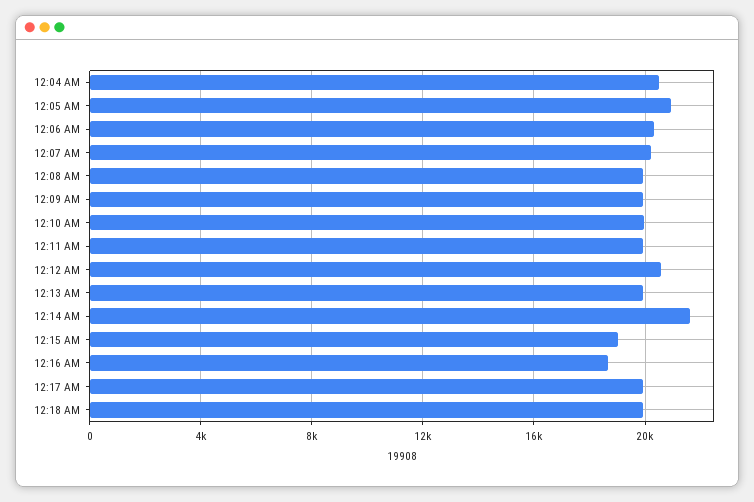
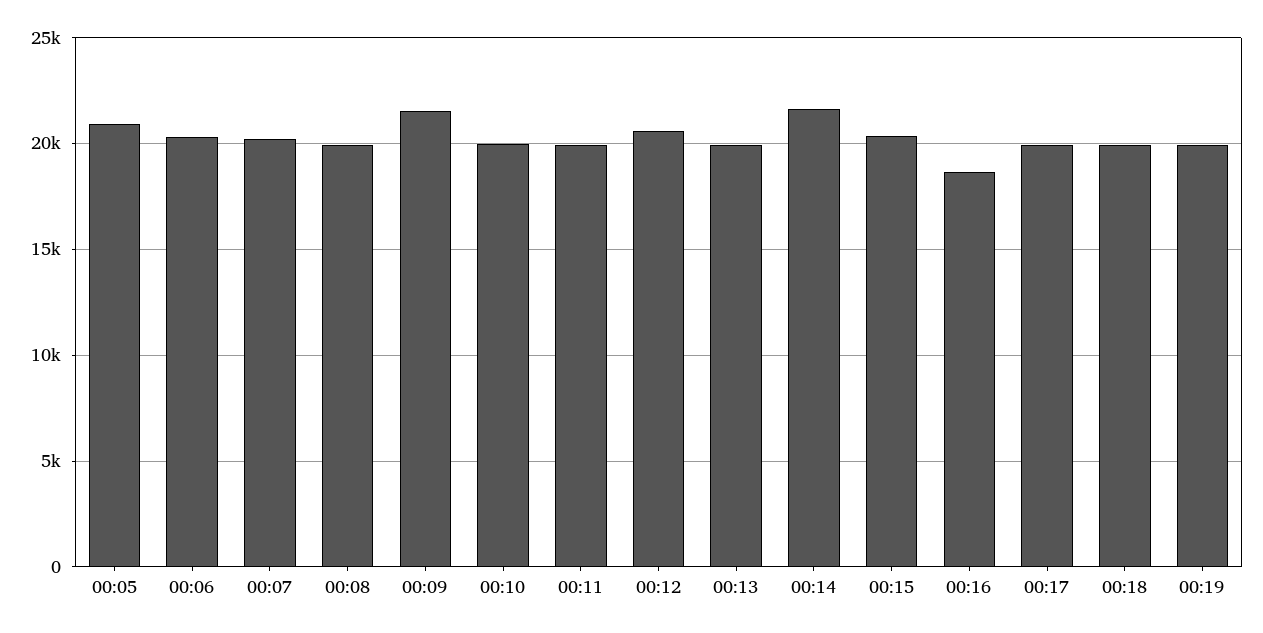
12:04 AM: 20500 -> none
12:09 AM: 20000 -> 21500
12:15 AM: 19000 -> 20500
00:19: none -> 20000

